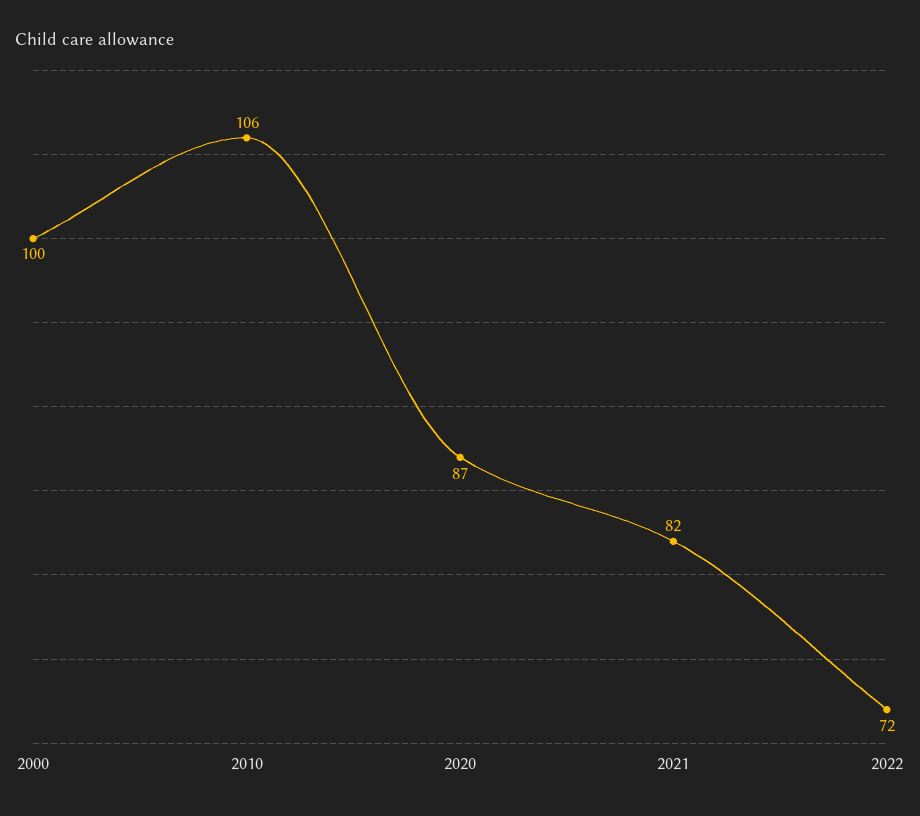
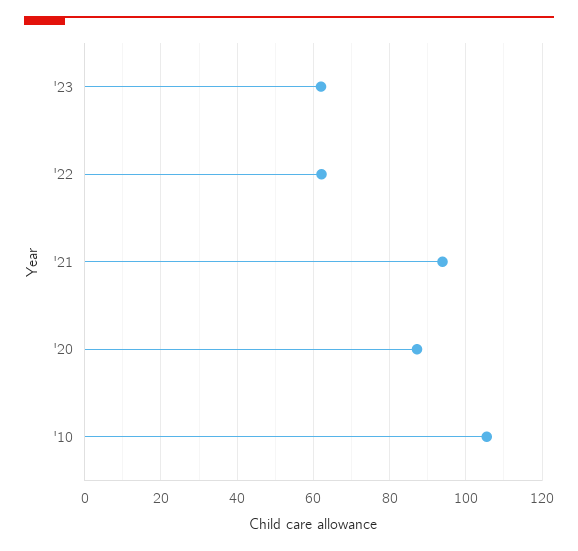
2000: 100 -> none
2021: 82 -> 94
2022: 72 -> 62
'23: none -> 62

